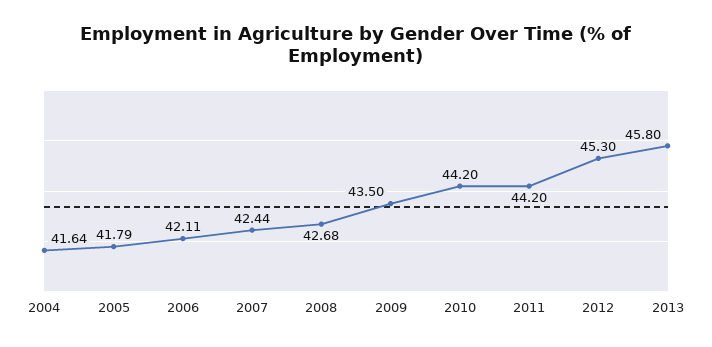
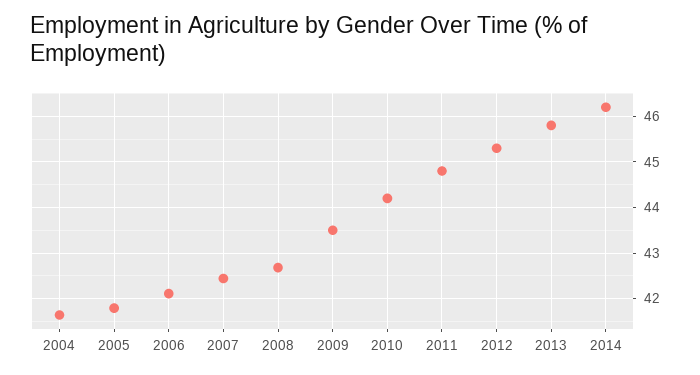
2011: 44.2 -> 44.8
2014: none -> 46.2

